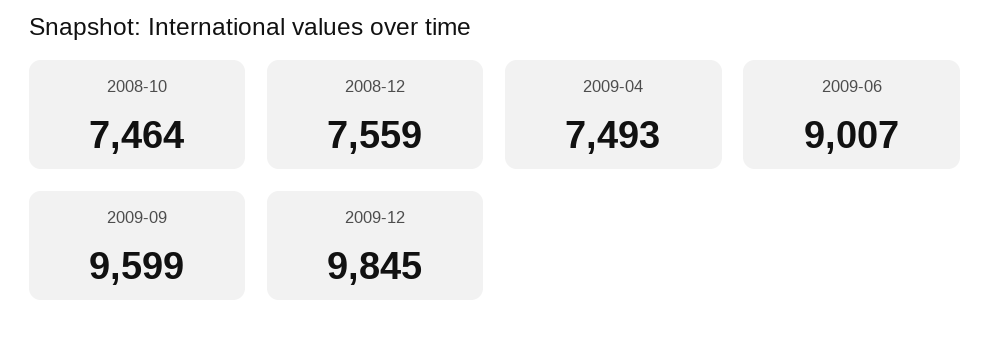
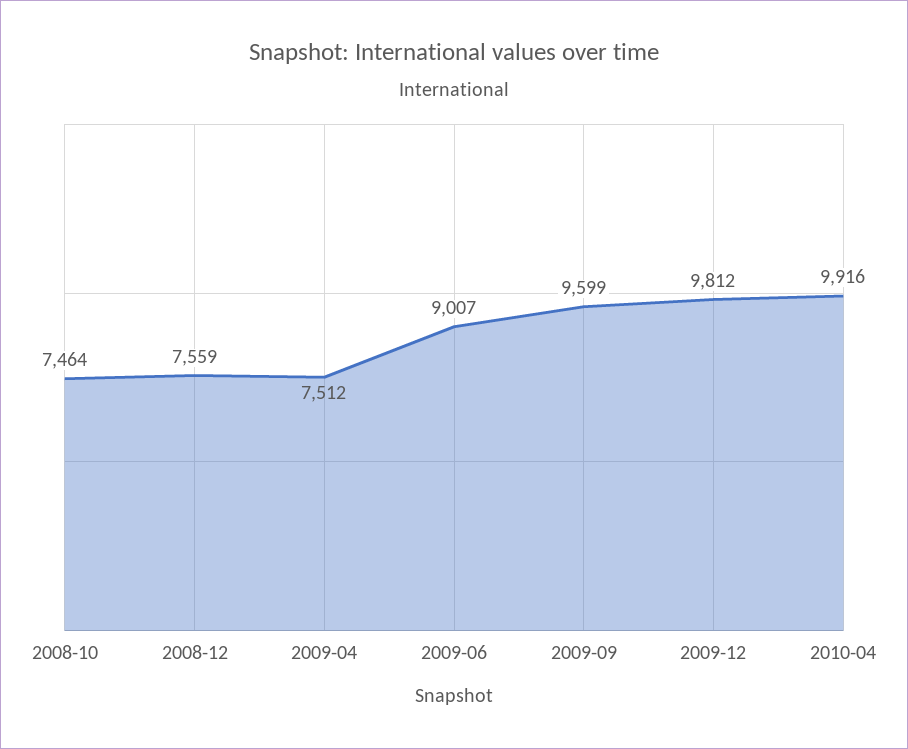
2009-04: 7493 -> 7512
2009-12: 9845 -> 9812
2010-04: none -> 9916

